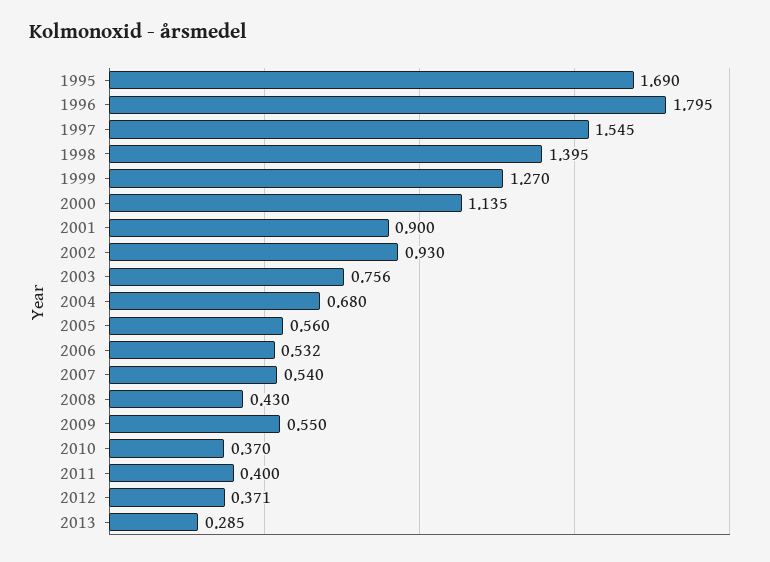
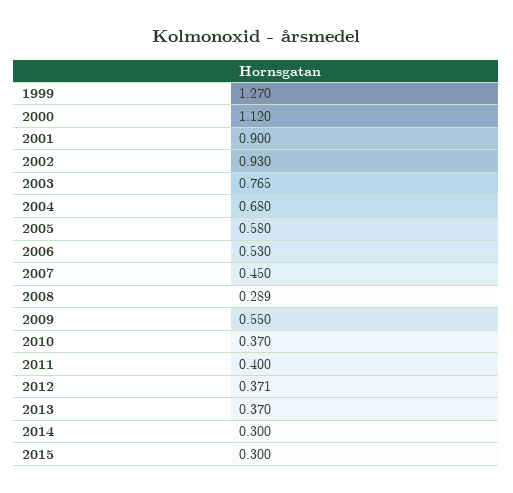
1995: 1.69 -> none
1996: 1.795 -> none
1997: 1.545 -> none
1998: 1.395 -> none
2000: 1.135 -> 1.12
2003: 0.756 -> 0.765
2005: 0.56 -> 0.58
2006: 0.532 -> 0.53
2007: 0.54 -> 0.45
2008: 0.43 -> 0.289
2013: 0.285 -> 0.37
2014: none -> 0.3
2015: none -> 0.3

